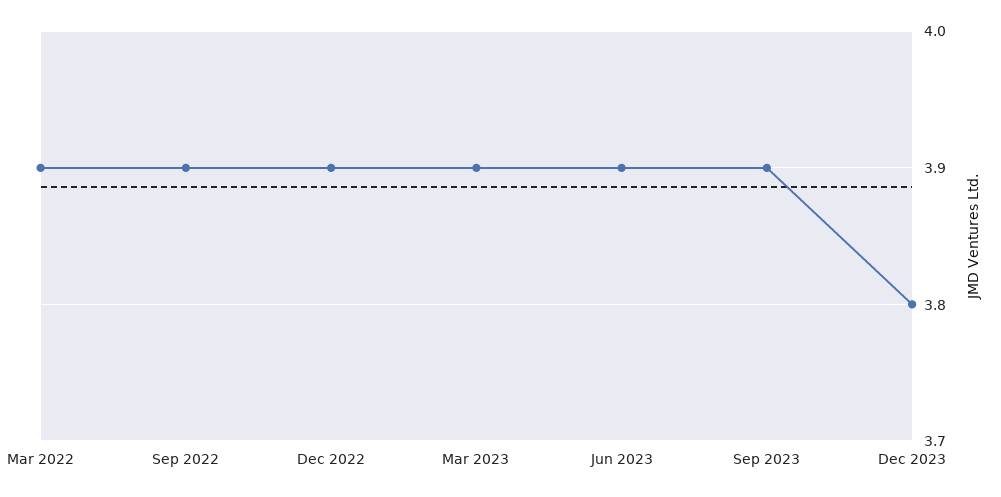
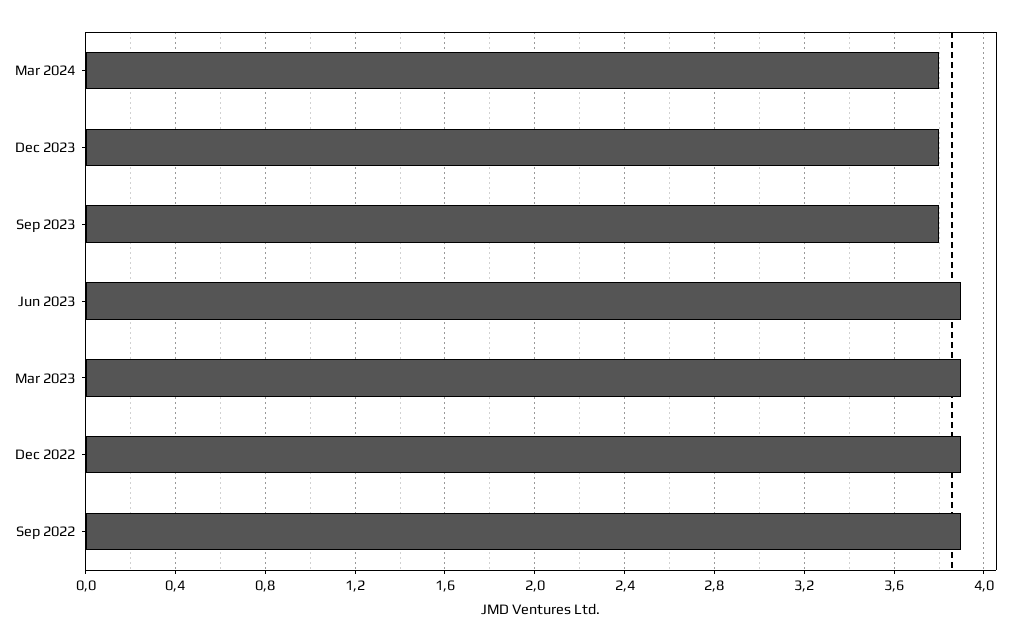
Mar 2022: 3.9 -> none
Sep 2023: 3.9 -> 3.8
Mar 2024: none -> 3.8

